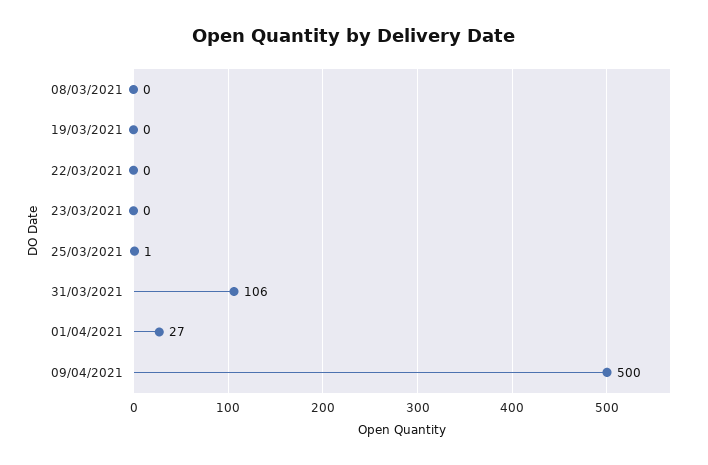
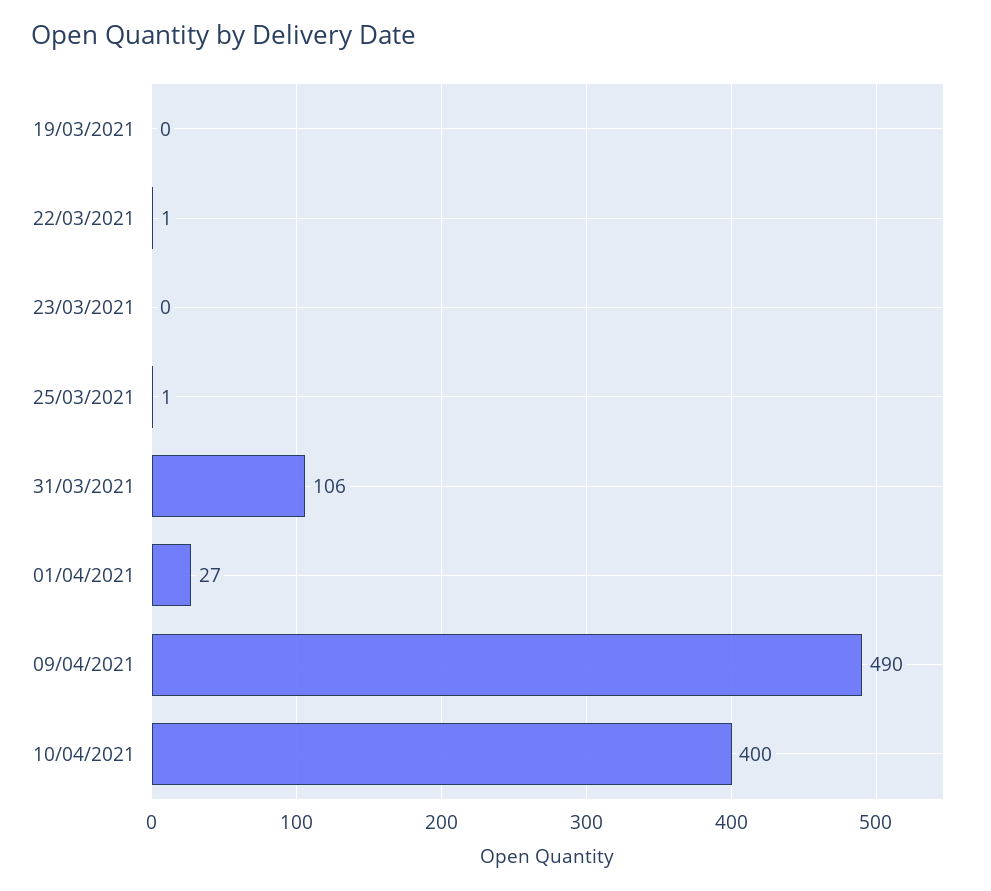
08/03/2021: 0 -> none
22/03/2021: 0 -> 1
09/04/2021: 500 -> 490
10/04/2021: none -> 400

